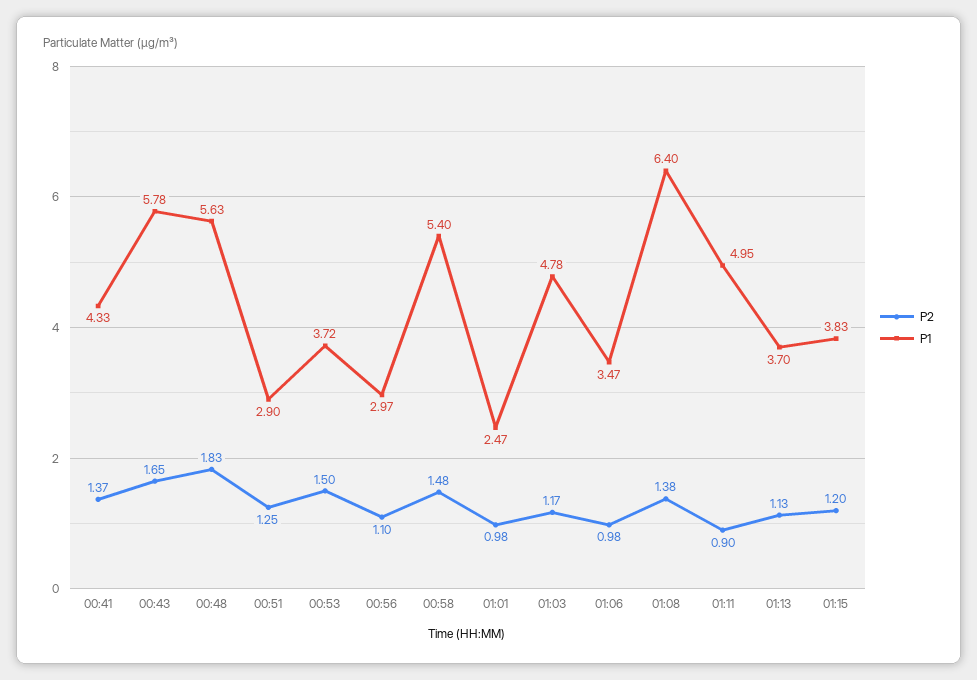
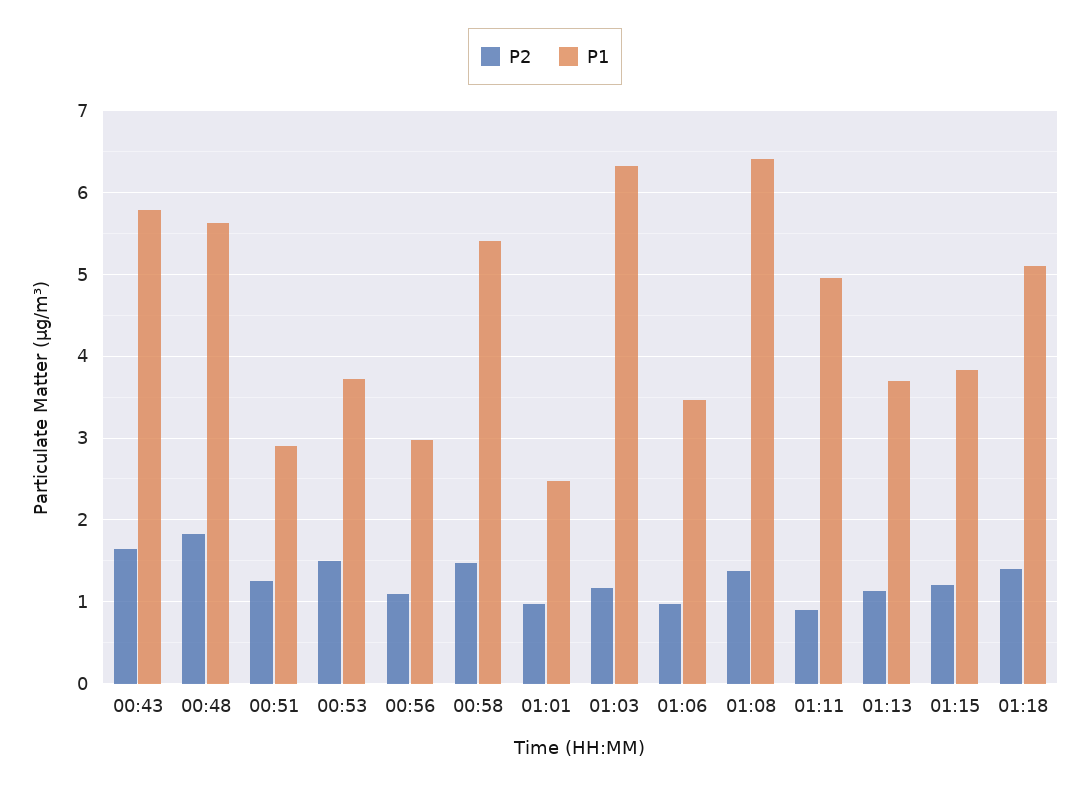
P2, 00:41: 1.37 -> none
P1, 00:41: 4.33 -> none
P1, 01:03: 4.78 -> 6.3
P2, 01:18: none -> 1.4
P1, 01:18: none -> 5.1

